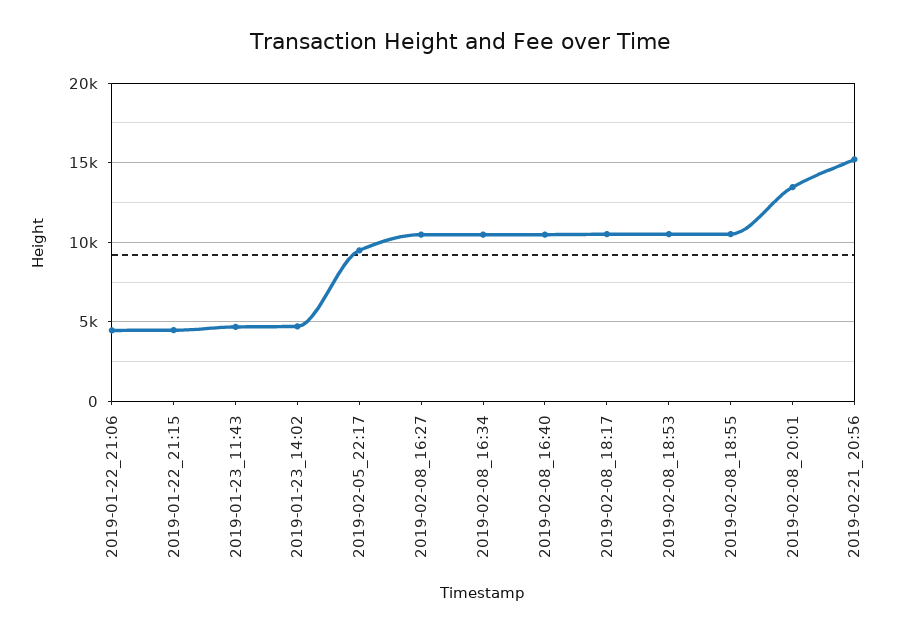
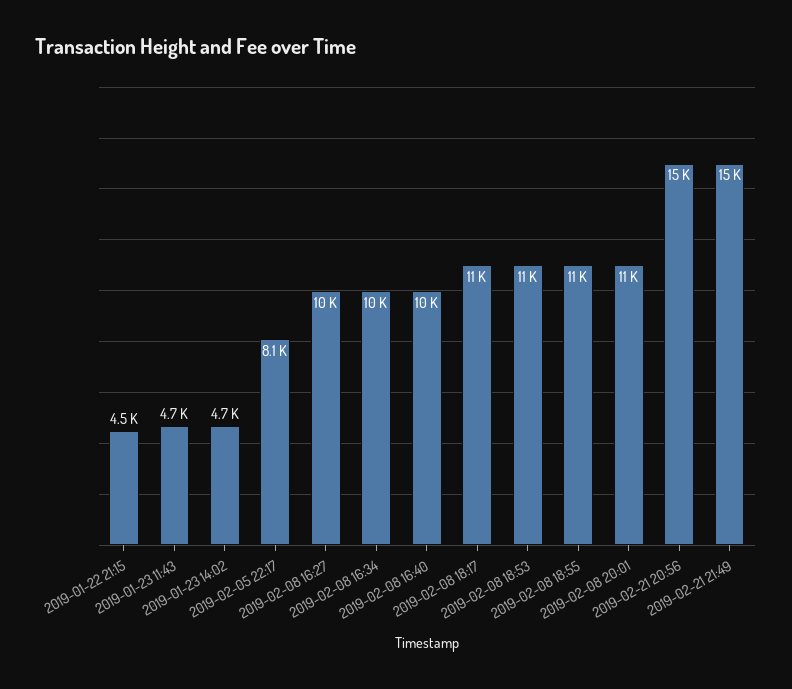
2019-01-22_21:06: 4500 -> none
2019-02-05_22:17: 9500 -> 8100
2019-02-08_20:01: 13500 -> 11000
2019-02-21 21:49: none -> 15000

